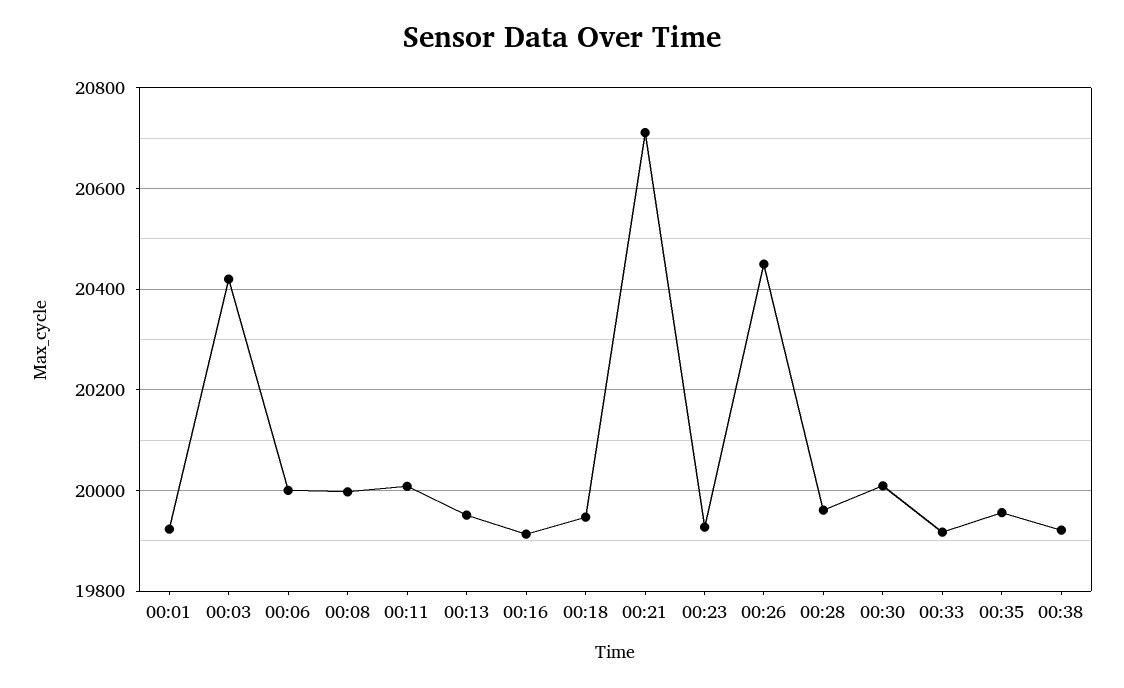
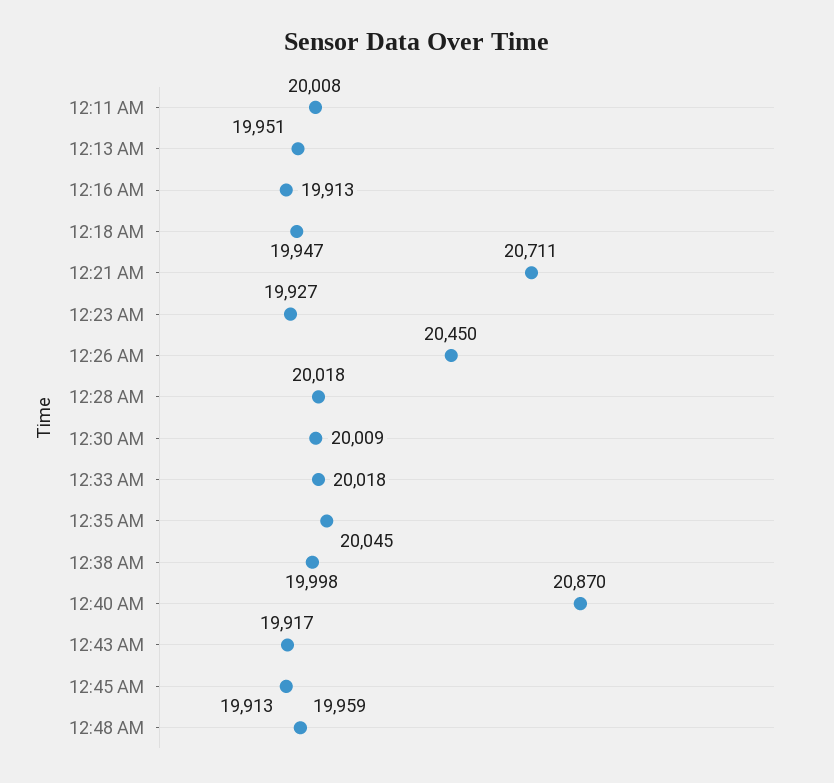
00:01: 19920 -> none
00:03: 20420 -> none
00:06: 20000 -> none
00:08: 20000 -> none
00:28: 19960 -> 20018
00:33: 19920 -> 20018
00:35: 19960 -> 20045
00:38: 19920 -> 19998
12:40 AM: none -> 20870
12:43 AM: none -> 19917
12:45 AM: none -> 19913
12:48 AM: none -> 19959

